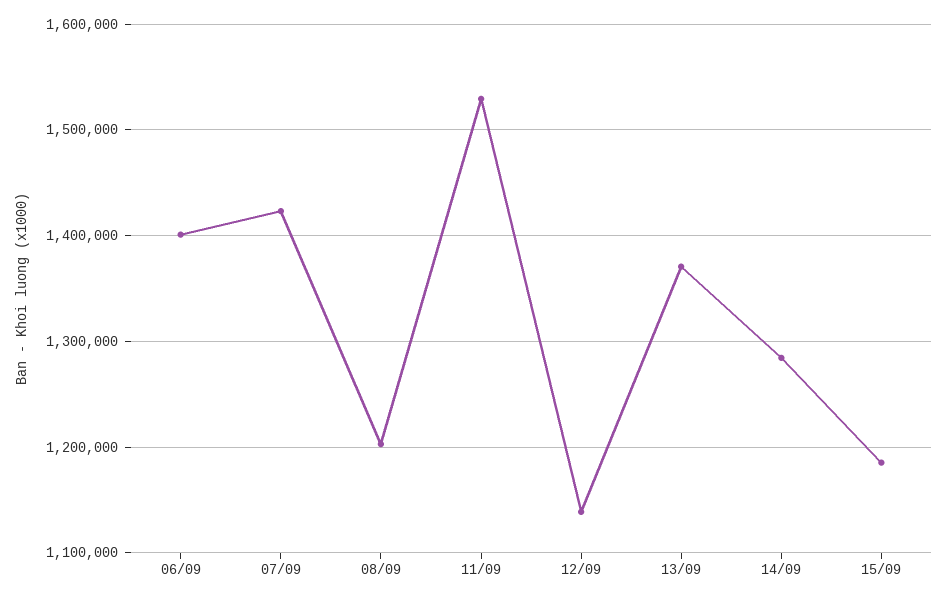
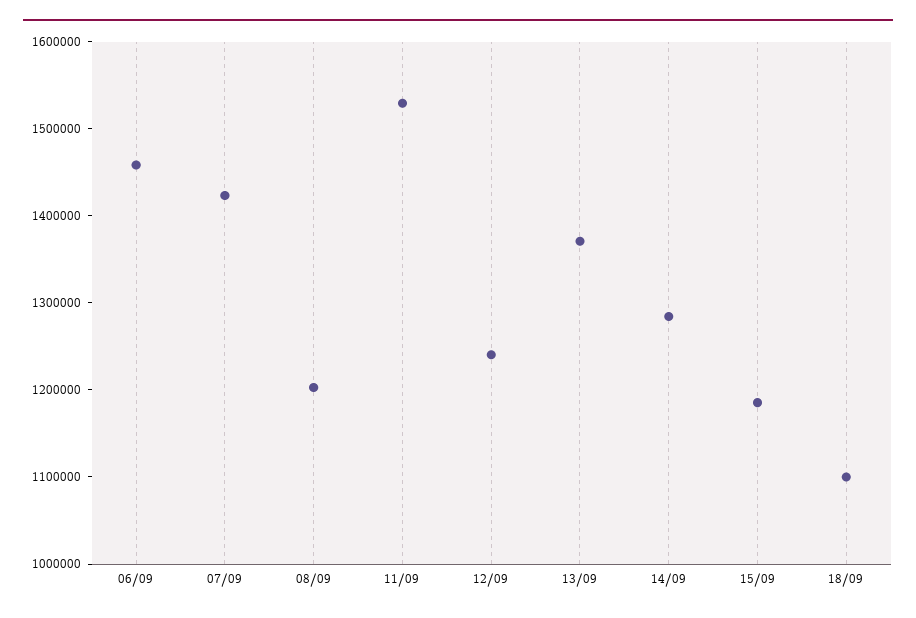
06/09: 1400000 -> 1460000
12/09: 1140000 -> 1240000
18/09: none -> 1100000

